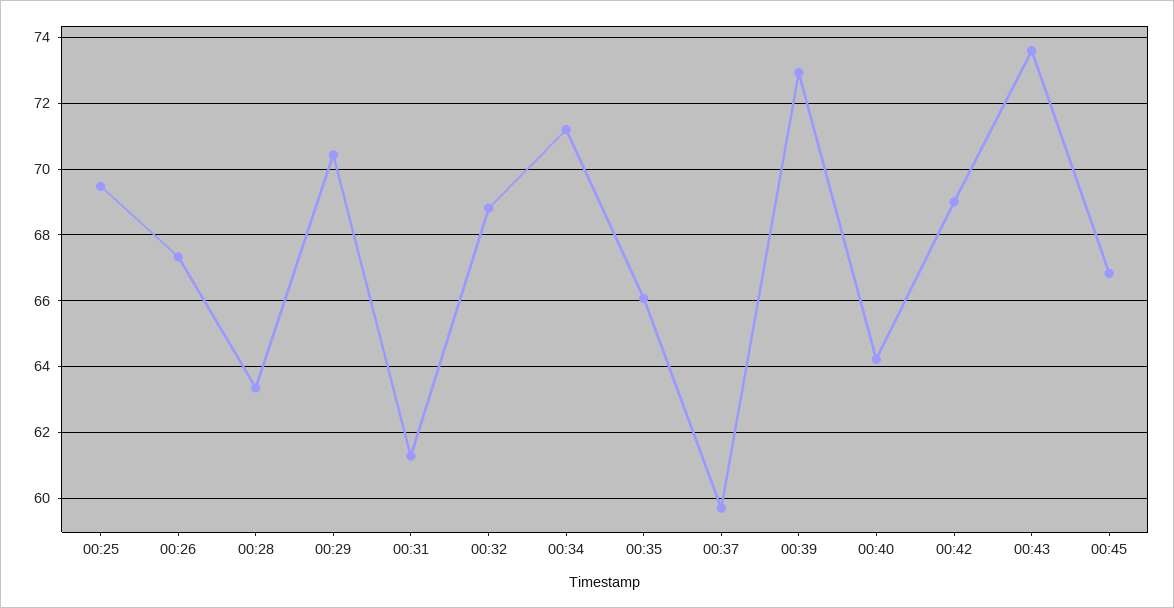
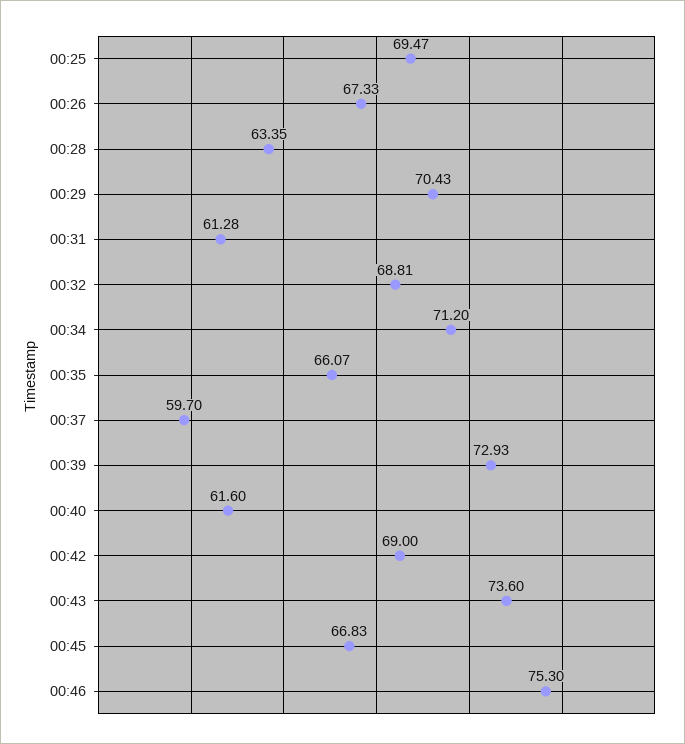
00:40: 64.2 -> 61.6
00:46: none -> 75.3

